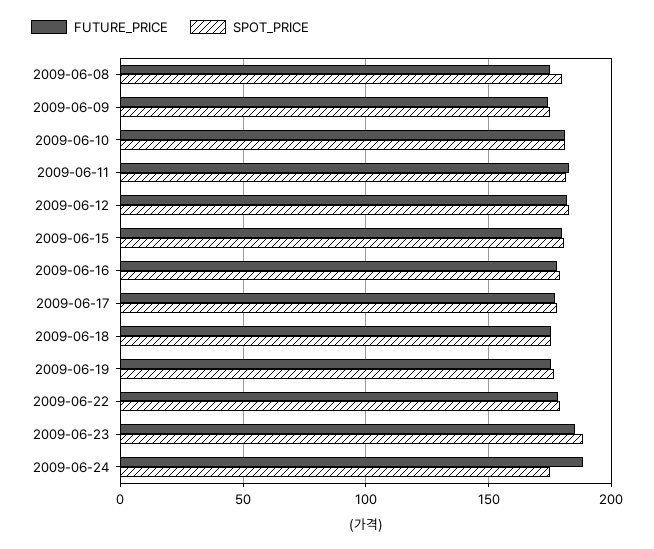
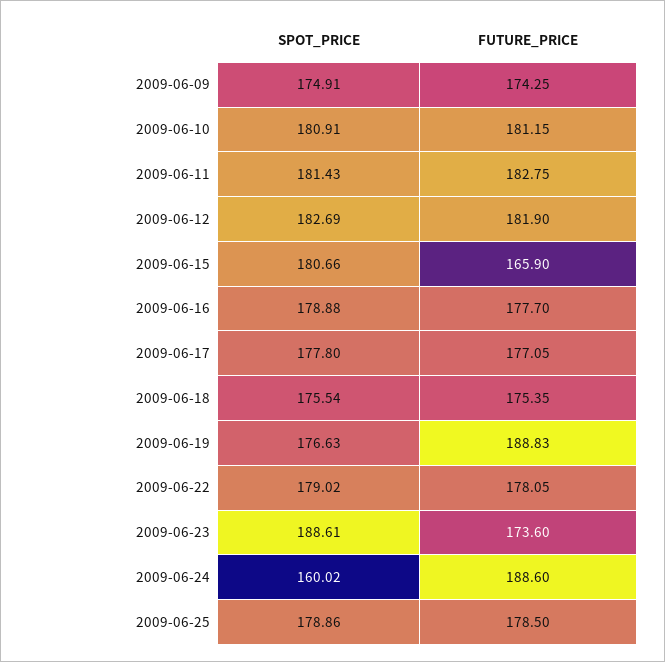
FUTURE_PRICE, 2009-06-08: 175 -> none
SPOT_PRICE, 2009-06-08: 180 -> none
FUTURE_PRICE, 2009-06-15: 180 -> 165.9
FUTURE_PRICE, 2009-06-19: 175 -> 188.83
FUTURE_PRICE, 2009-06-23: 185 -> 173.6
SPOT_PRICE, 2009-06-24: 175 -> 160.02
SPOT_PRICE, 2009-06-25: none -> 178.86
FUTURE_PRICE, 2009-06-25: none -> 178.5

